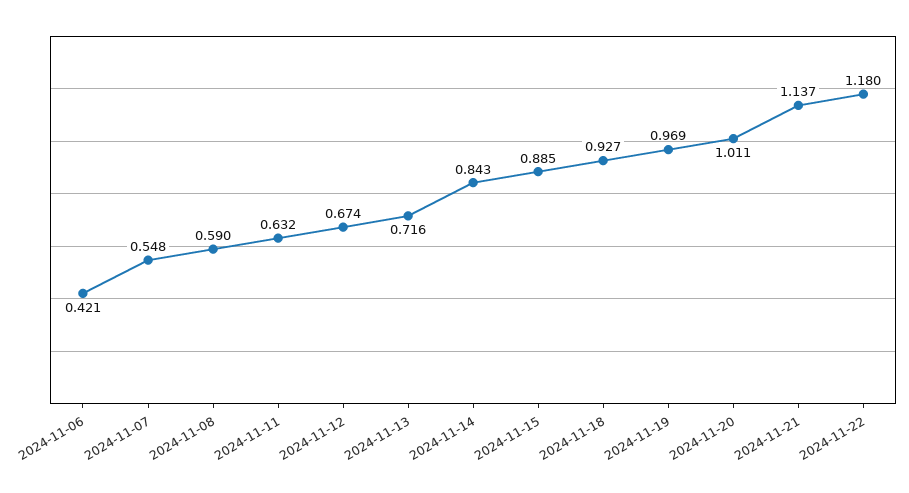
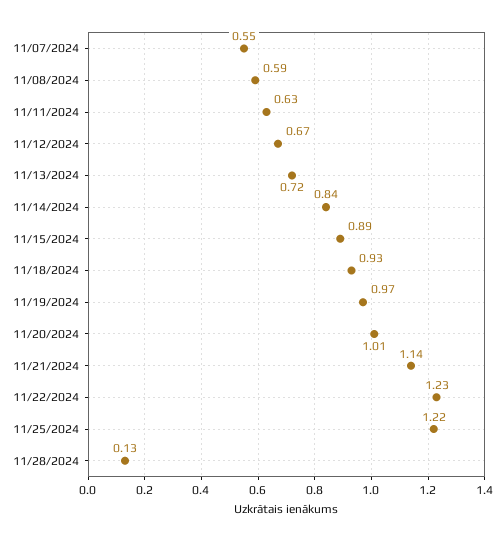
2024-11-06: 0.421 -> none
2024-11-22: 1.18 -> 1.23
11/25/2024: none -> 1.22
11/28/2024: none -> 0.13

